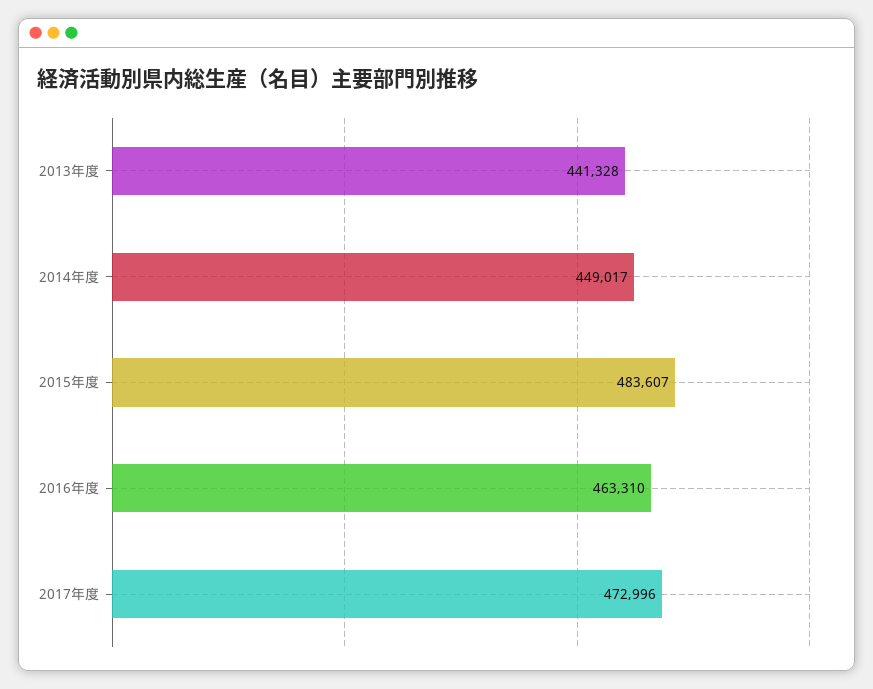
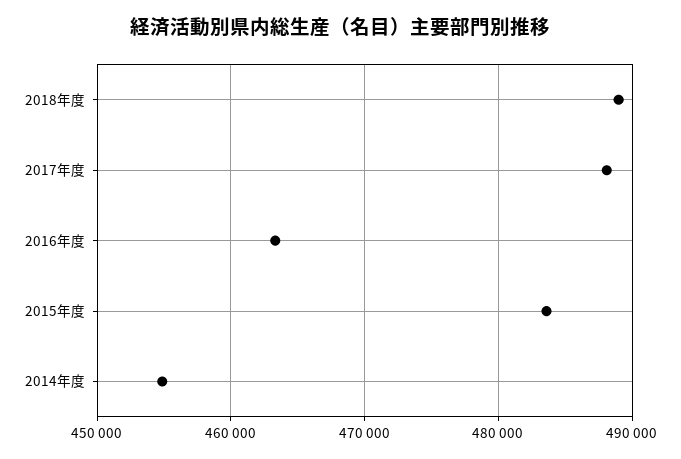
2013年度: 441328 -> none
2014年度: 449017 -> 455000
2017年度: 472996 -> 488000
2018年度: none -> 489000

